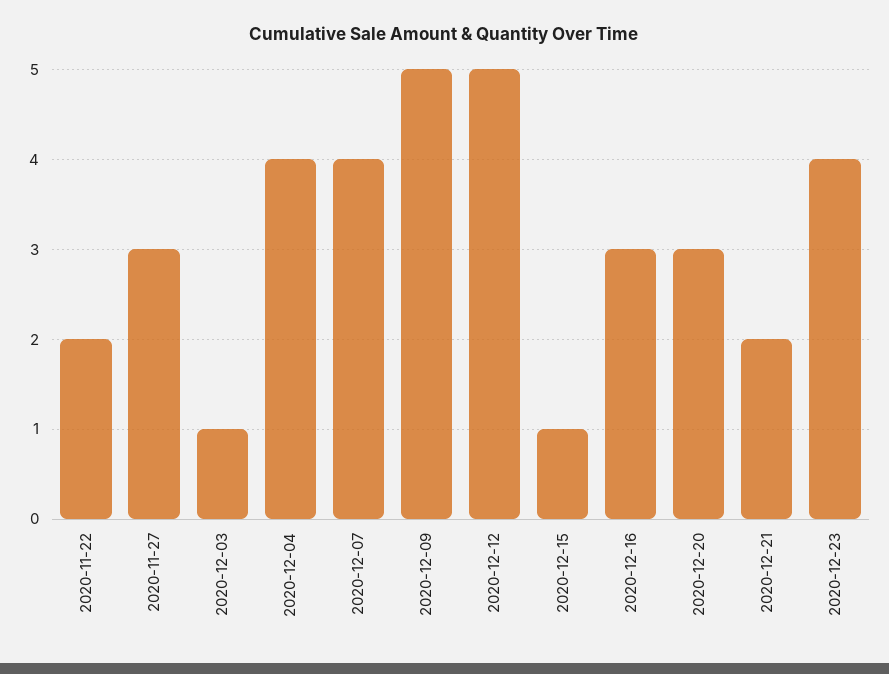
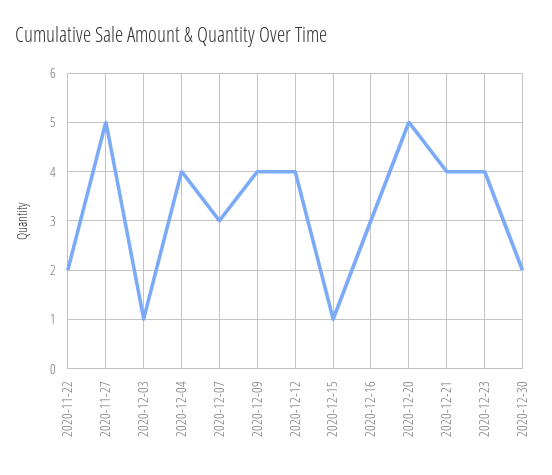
2020-11-27: 3 -> 5
2020-12-07: 4 -> 3
2020-12-09: 5 -> 4
2020-12-12: 5 -> 4
2020-12-20: 3 -> 5
2020-12-21: 2 -> 4
2020-12-30: none -> 2

